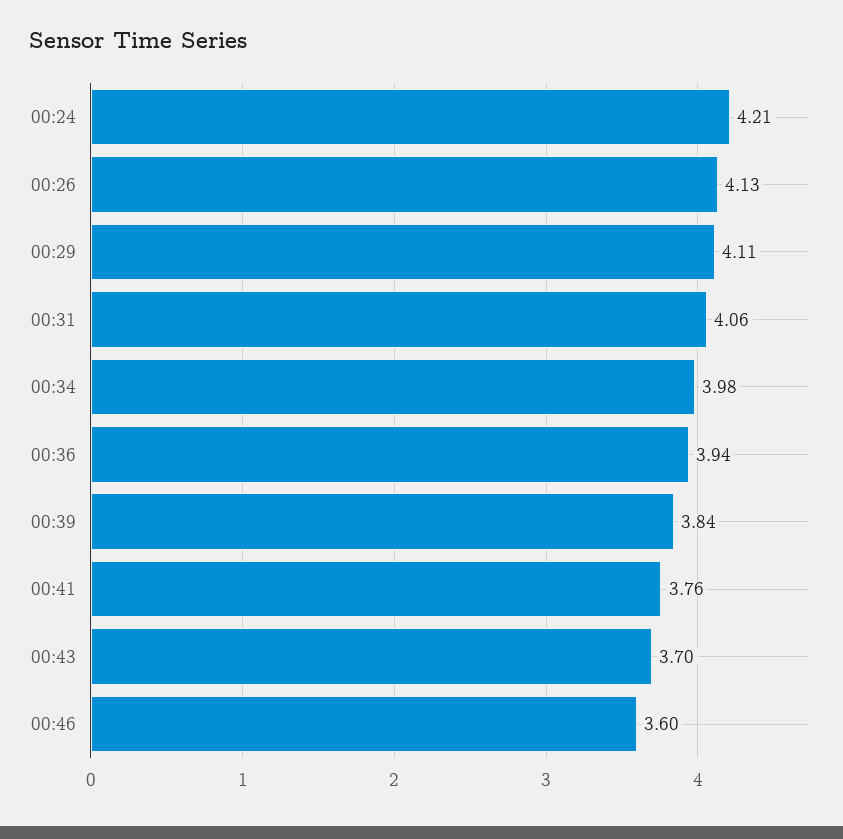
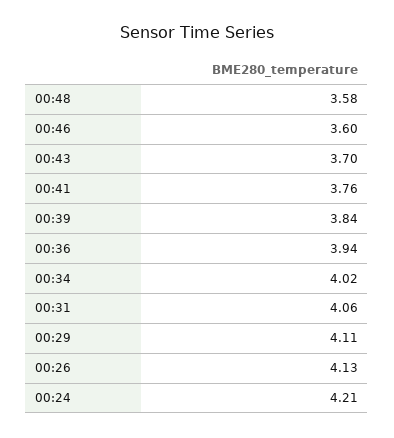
00:34: 3.98 -> 4.02
00:48: none -> 3.58

